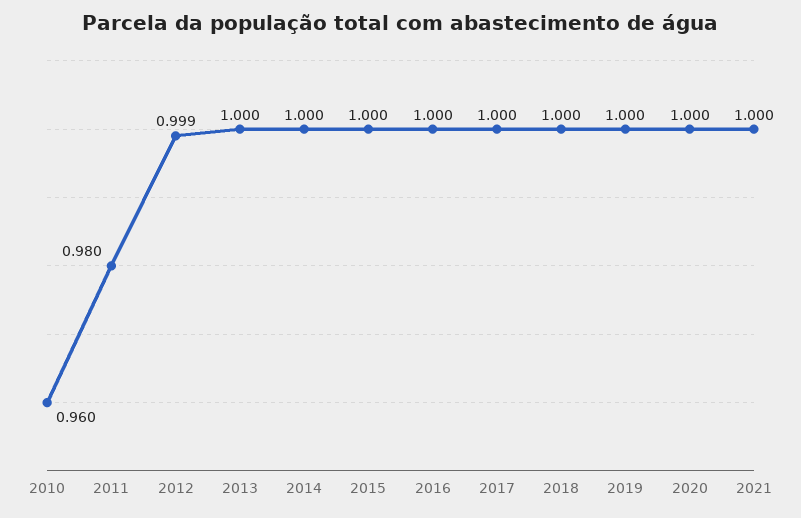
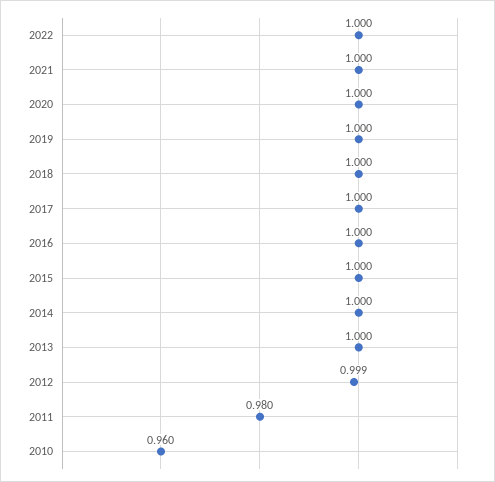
2022: none -> 1

